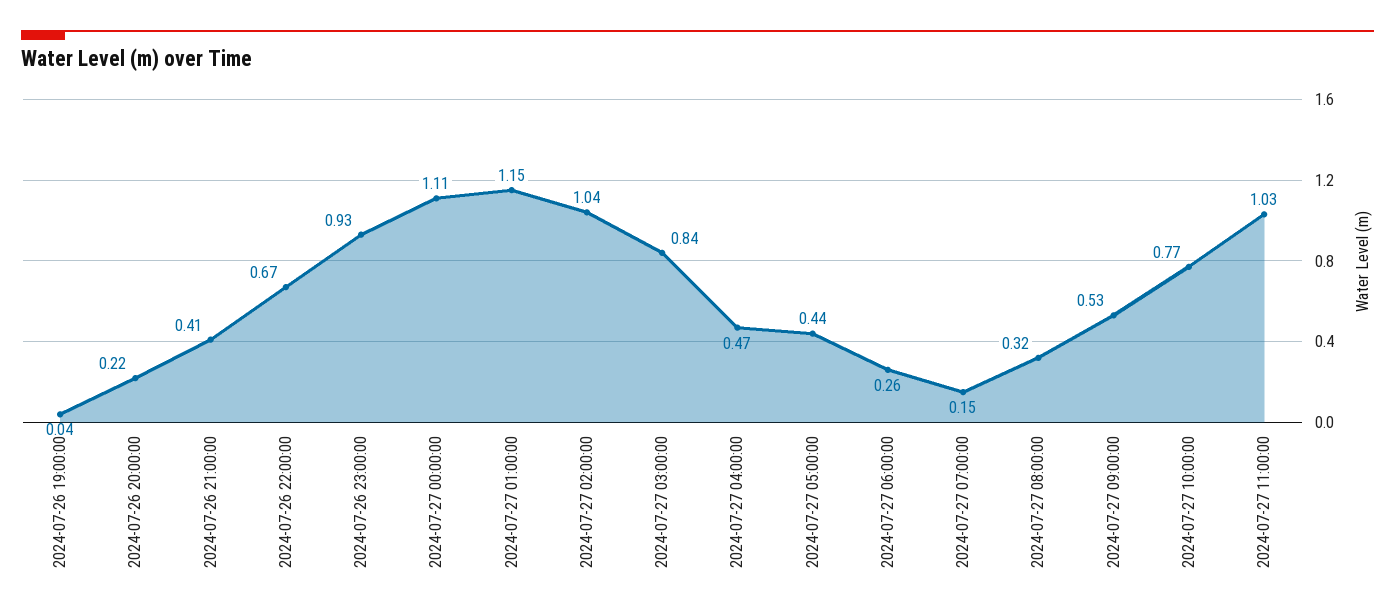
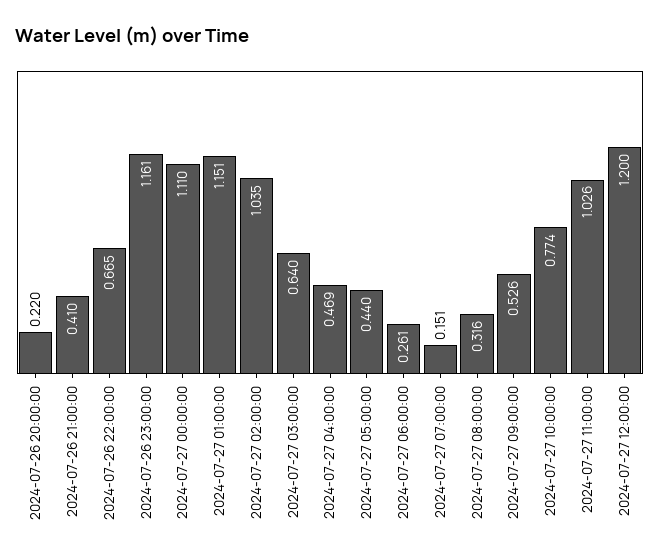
2024-07-26 19:00:00: 0.04 -> none
2024-07-26 23:00:00: 0.93 -> 1.161
2024-07-27 03:00:00: 0.84 -> 0.64
2024-07-27 12:00:00: none -> 1.2

